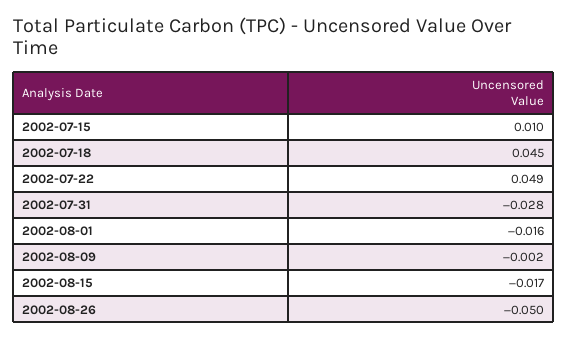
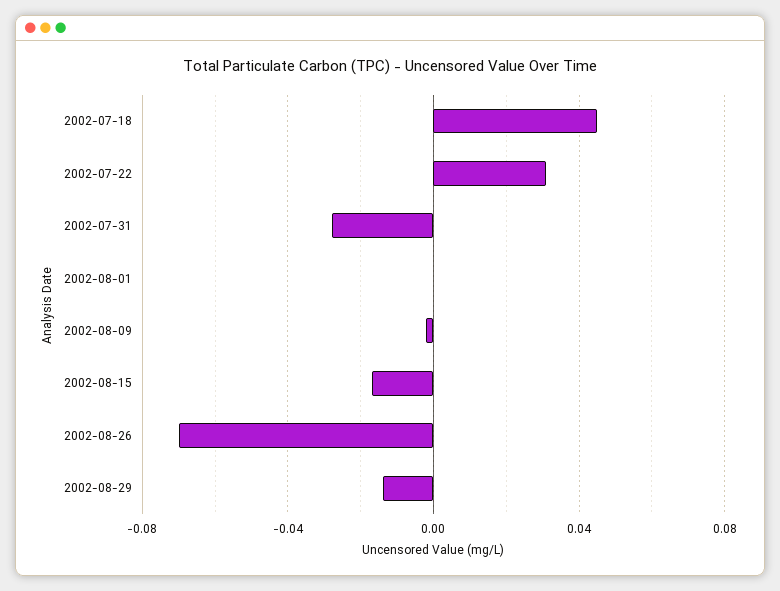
2002-07-15: 0.01 -> none
2002-07-22: 0.049 -> 0.03
2002-08-01: -0.016 -> 0
2002-08-26: -0.05 -> -0.07
2002-08-29: none -> -0.015

